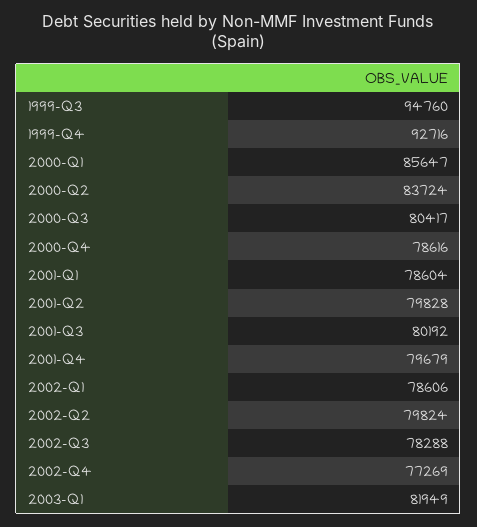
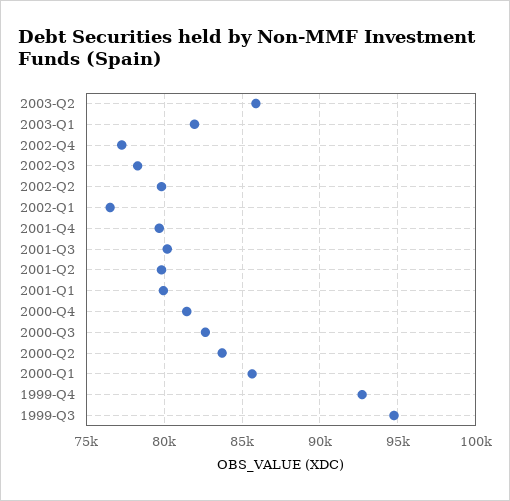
2000-Q3: 80417 -> 82500
2000-Q4: 78616 -> 81500
2001-Q1: 78604 -> 80000
2002-Q1: 78606 -> 76500
2003-Q2: none -> 86000

